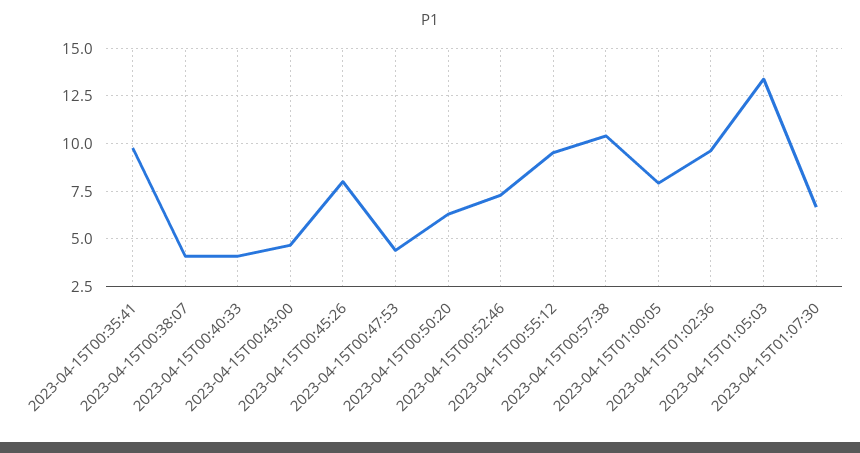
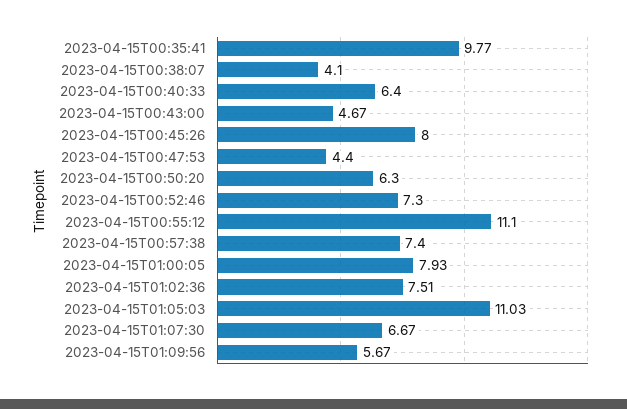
2023-04-15T00:40:33: 4 -> 6.4
2023-04-15T00:55:12: 9.5 -> 11.1
2023-04-15T00:57:38: 10.5 -> 7.4
2023-04-15T01:02:36: 9.5 -> 7.51
2023-04-15T01:05:03: 13.5 -> 11.03
2023-04-15T01:09:56: none -> 5.67

